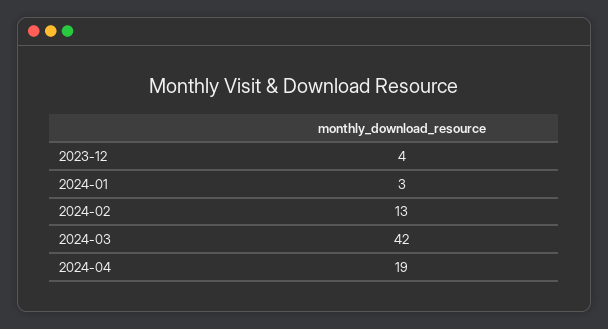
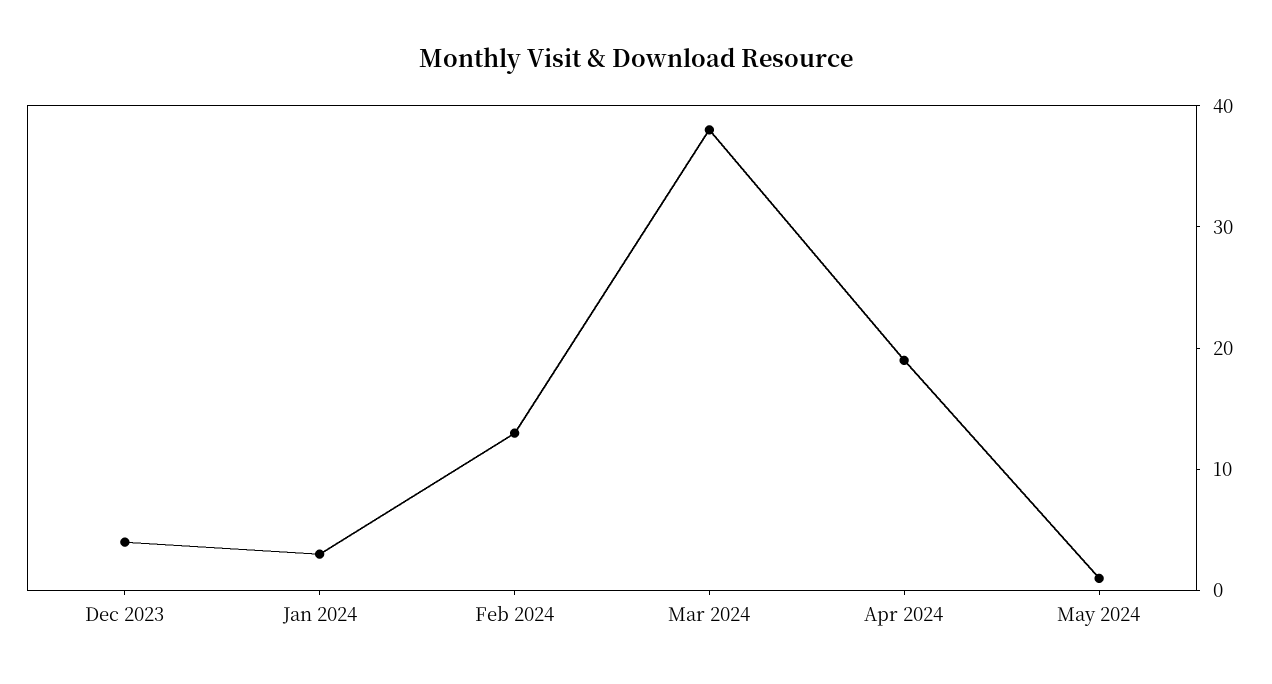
2024-03: 42 -> 38
May 2024: none -> 1

